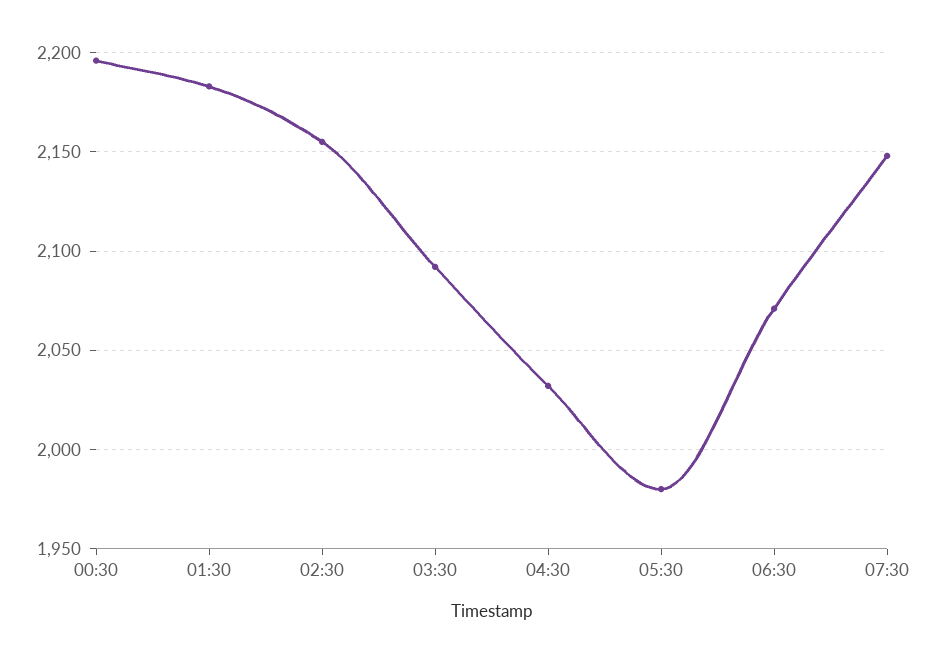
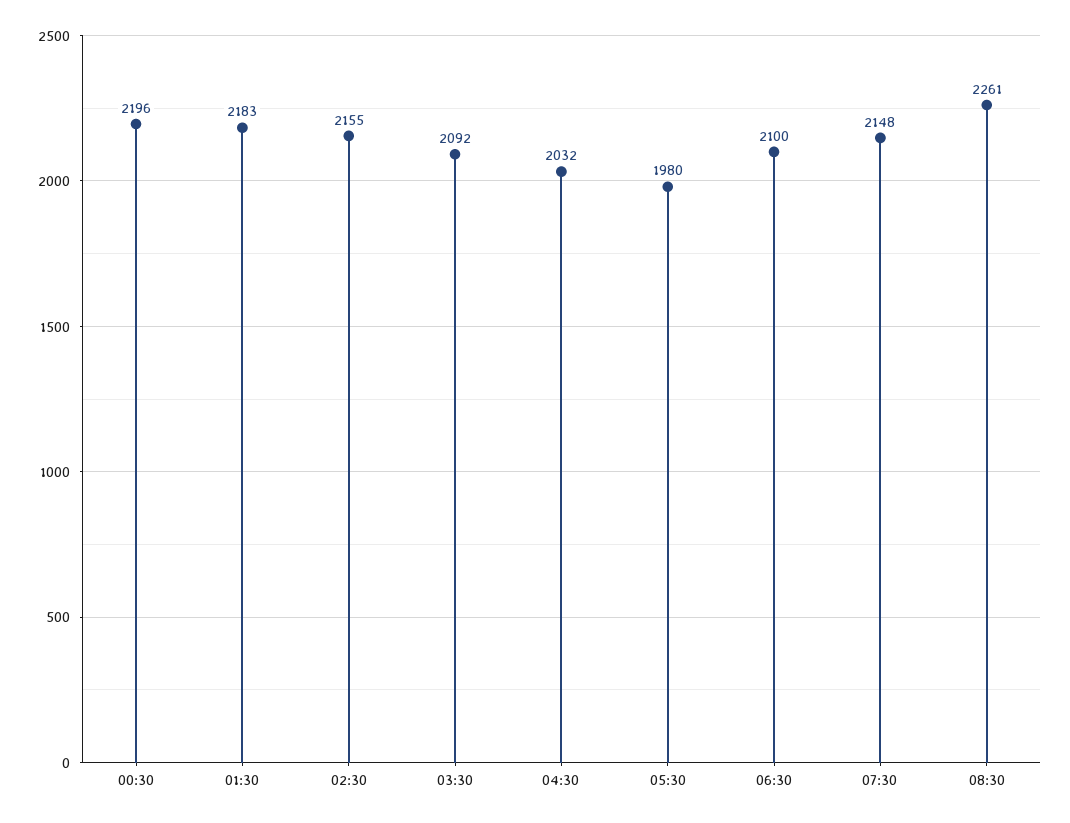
06:30: 2070 -> 2100
08:30: none -> 2261

